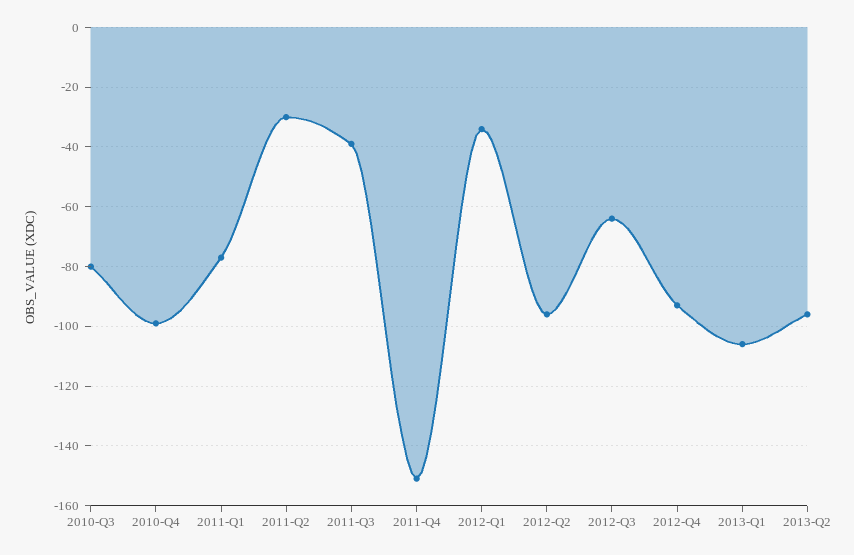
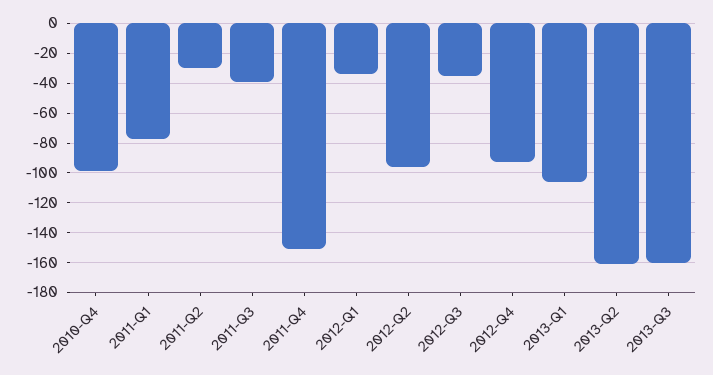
2010-Q3: -80 -> none
2012-Q3: -65 -> -35
2013-Q2: -95 -> -160
2013-Q3: none -> -160

